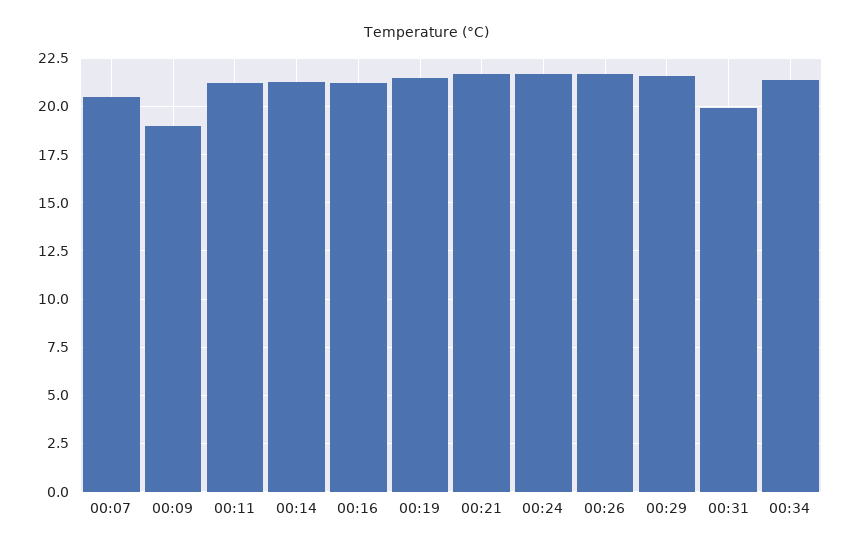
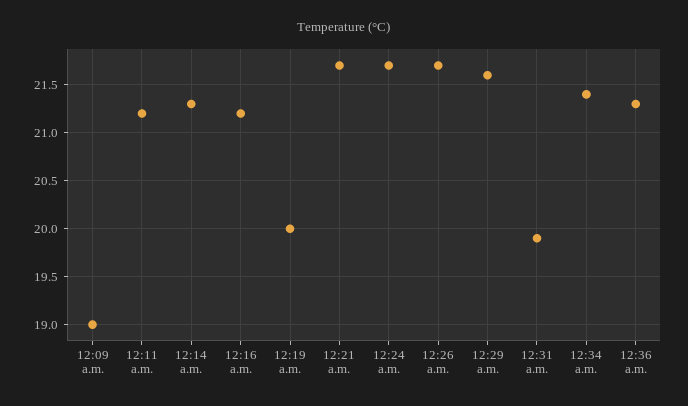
00:07: 20.5 -> none
00:19: 21.5 -> 20
12:36 a.m.: none -> 21.3

